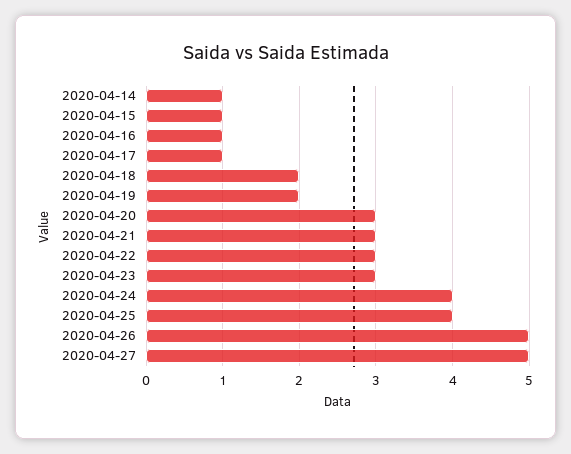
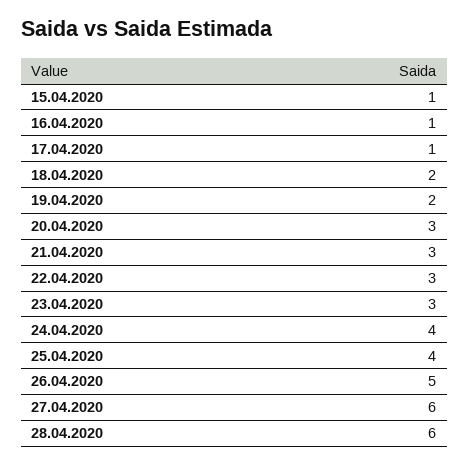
2020-04-14: 1 -> none
2020-04-27: 5 -> 6
28.04.2020: none -> 6

